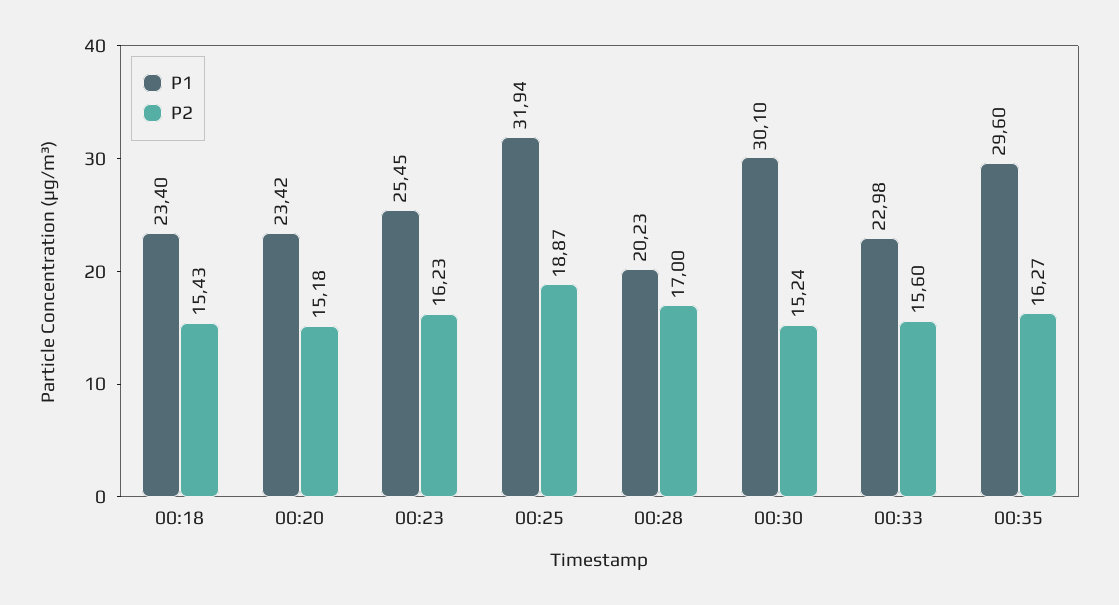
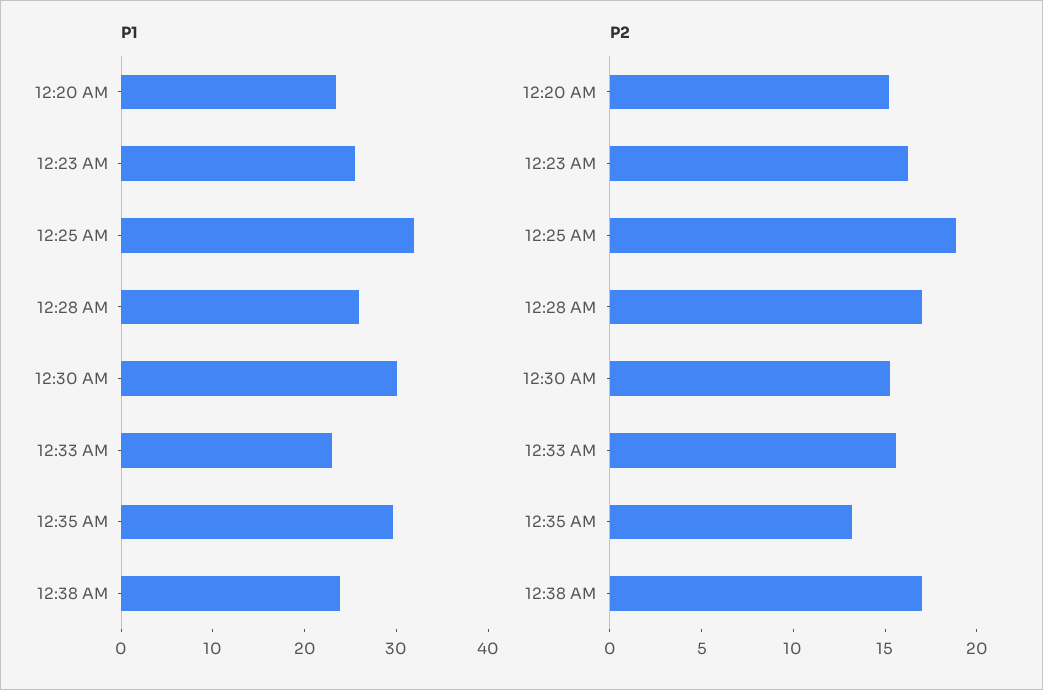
P1, 00:18: 23.4 -> none
P2, 00:18: 15.43 -> none
P1, 00:28: 20.23 -> 26
P2, 00:35: 16.27 -> 13
P1, 12:38 AM: none -> 24
P2, 12:38 AM: none -> 17

